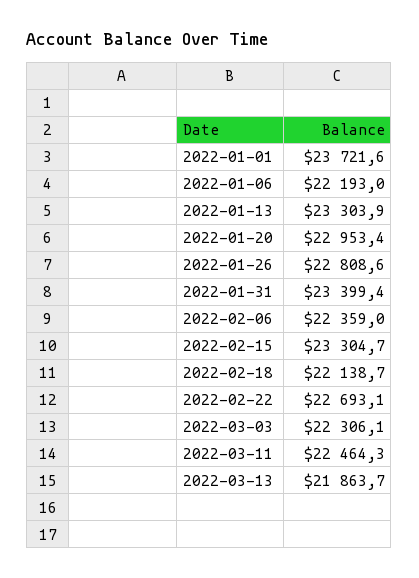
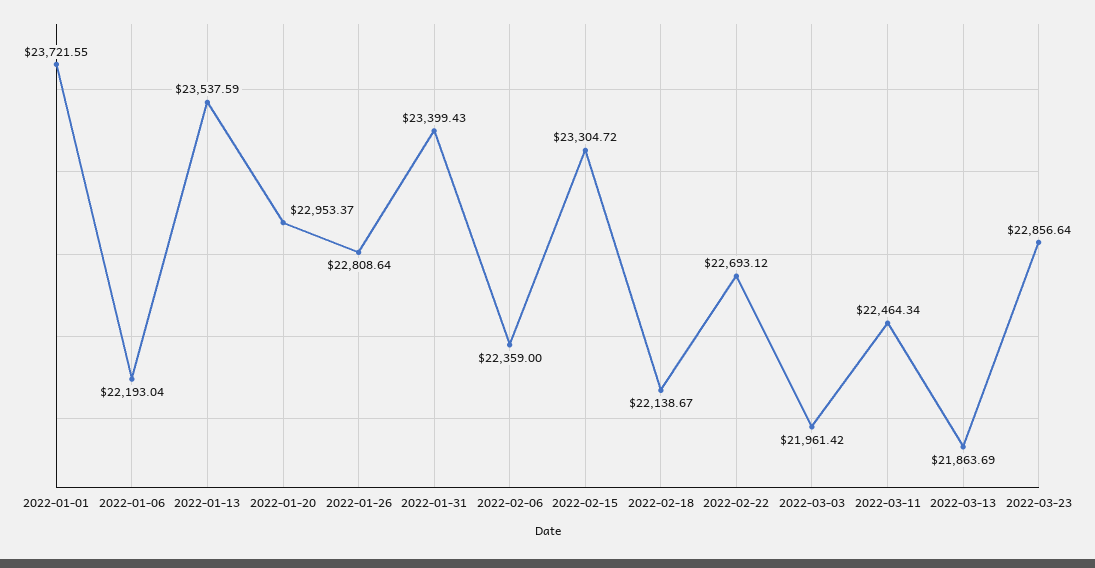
2022-01-13: 23303.9 -> 23537.59
2022-03-03: 22306.1 -> 21961.42
2022-03-23: none -> 22856.64

